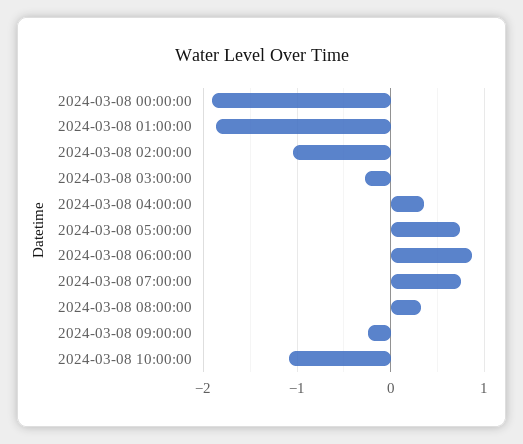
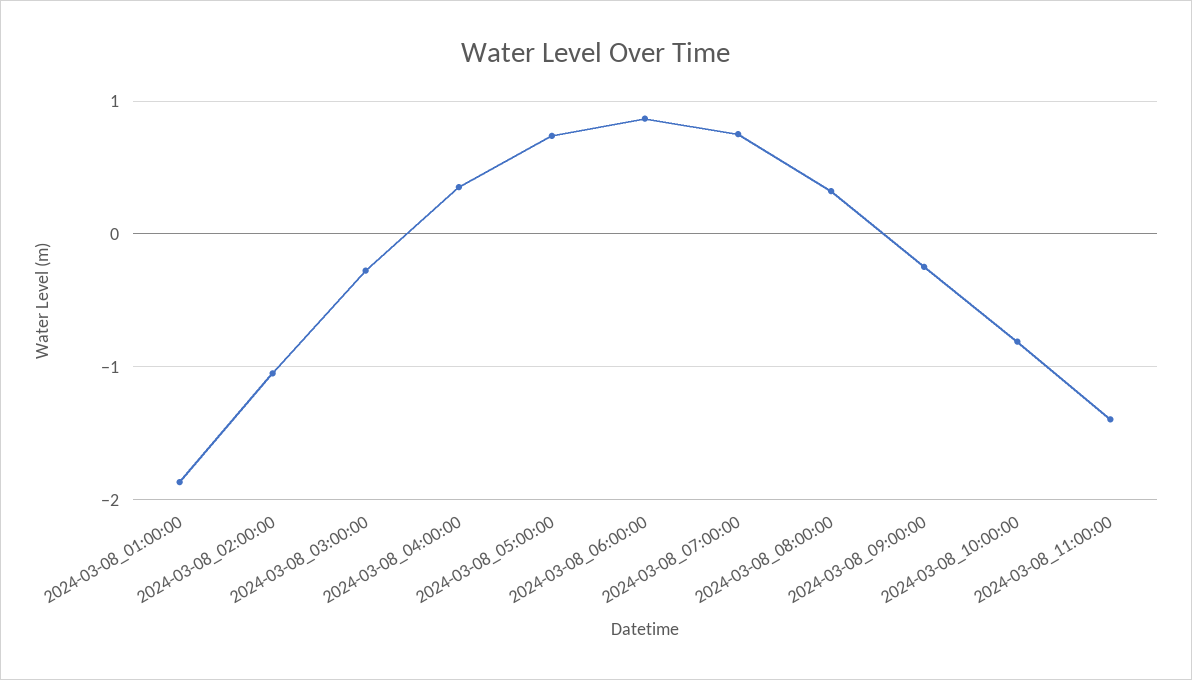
2024-03-08 00:00:00: -1.9 -> none
2024-03-08 10:00:00: -1.1 -> -0.8
2024-03-08_11:00:00: none -> -1.4

